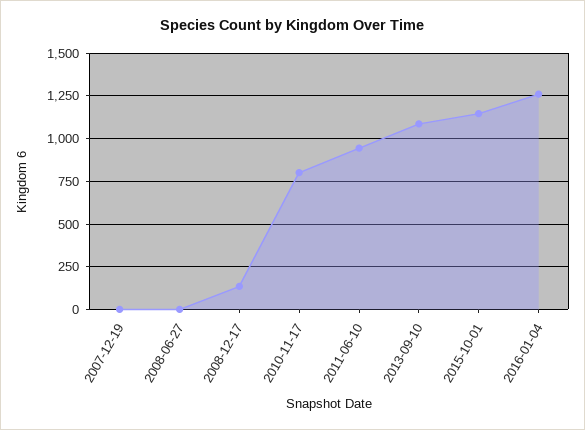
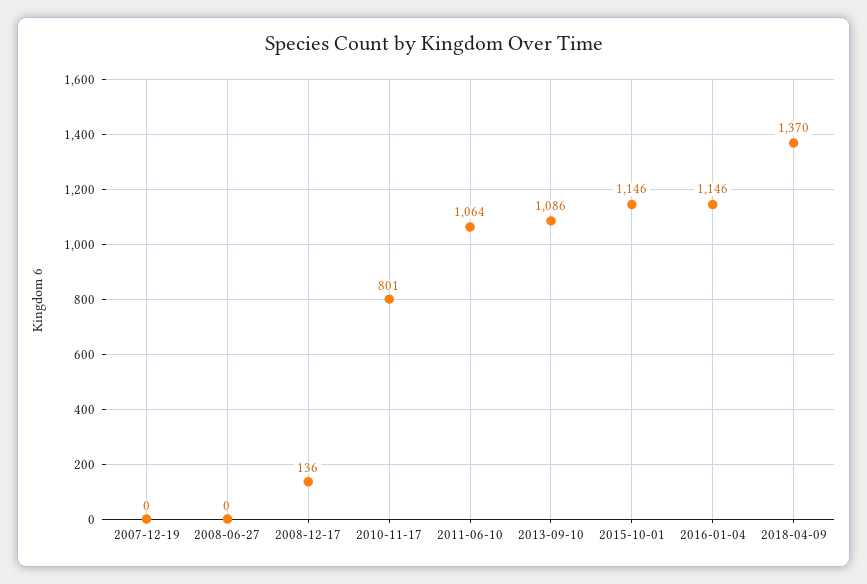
2011-06-10: 950 -> 1064
2016-01-04: 1250 -> 1146
2018-04-09: none -> 1370

